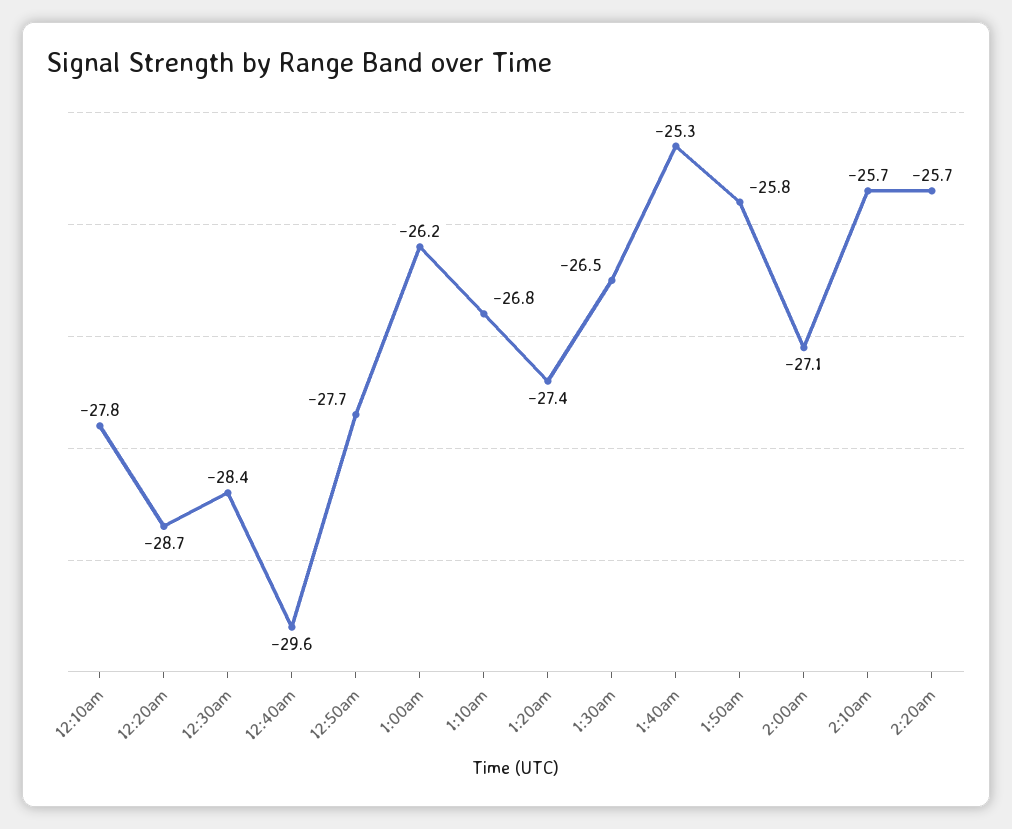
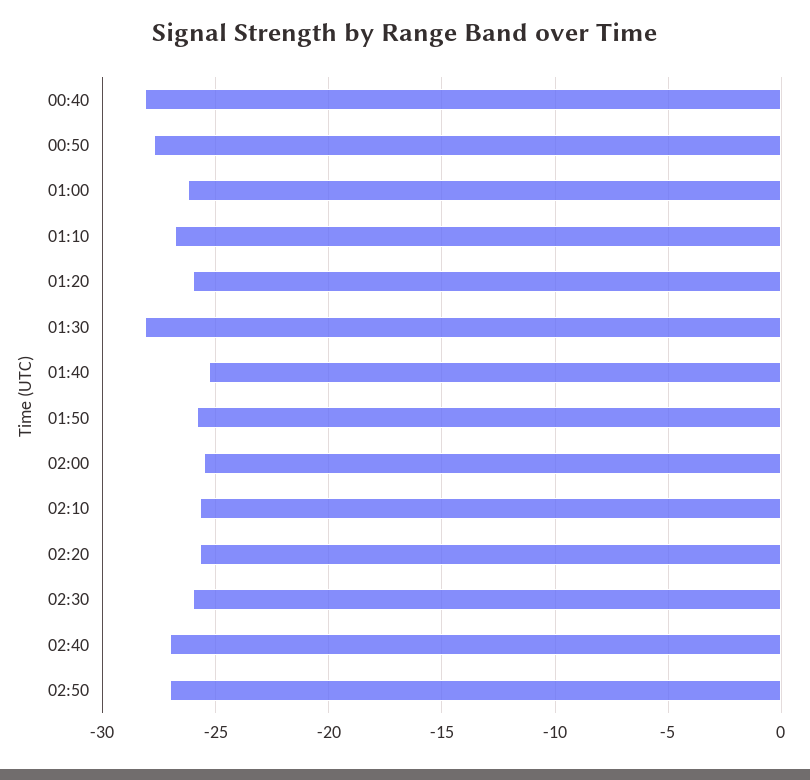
12:10am: -27.8 -> none
12:20am: -28.7 -> none
12:30am: -28.4 -> none
12:40am: -29.6 -> -28
1:20am: -27.4 -> -26
1:30am: -26.5 -> -28
2:00am: -27.1 -> -25.5
02:30: none -> -26
02:40: none -> -27
02:50: none -> -27

